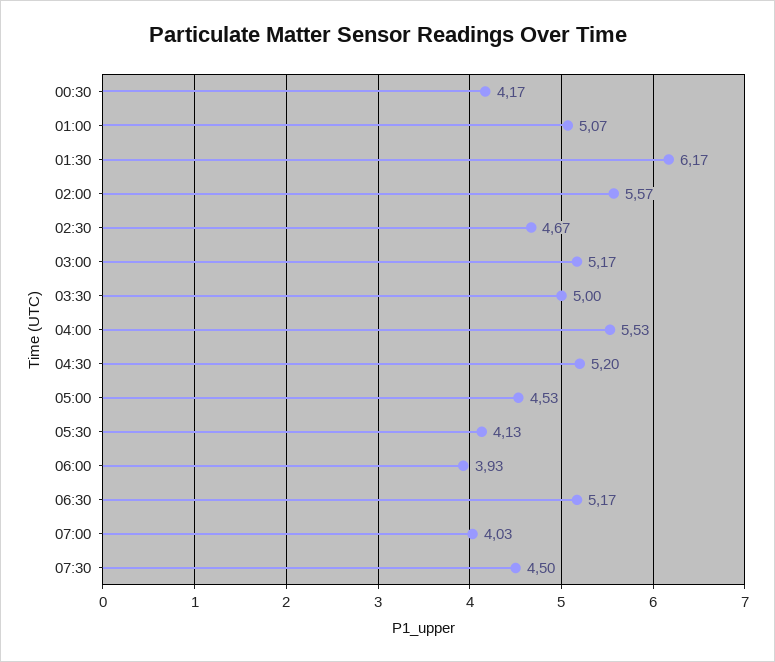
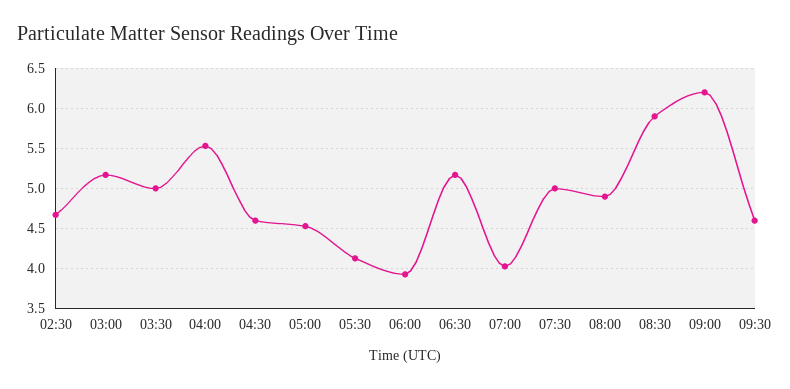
00:30: 4.17 -> none
01:00: 5.07 -> none
01:30: 6.17 -> none
02:00: 5.57 -> none
04:30: 5.2 -> 4.6
07:30: 4.5 -> 5
08:00: none -> 4.9
08:30: none -> 5.9
09:00: none -> 6.2
09:30: none -> 4.6

